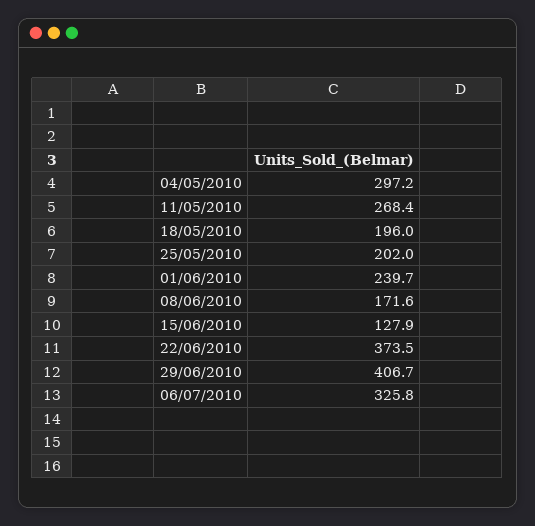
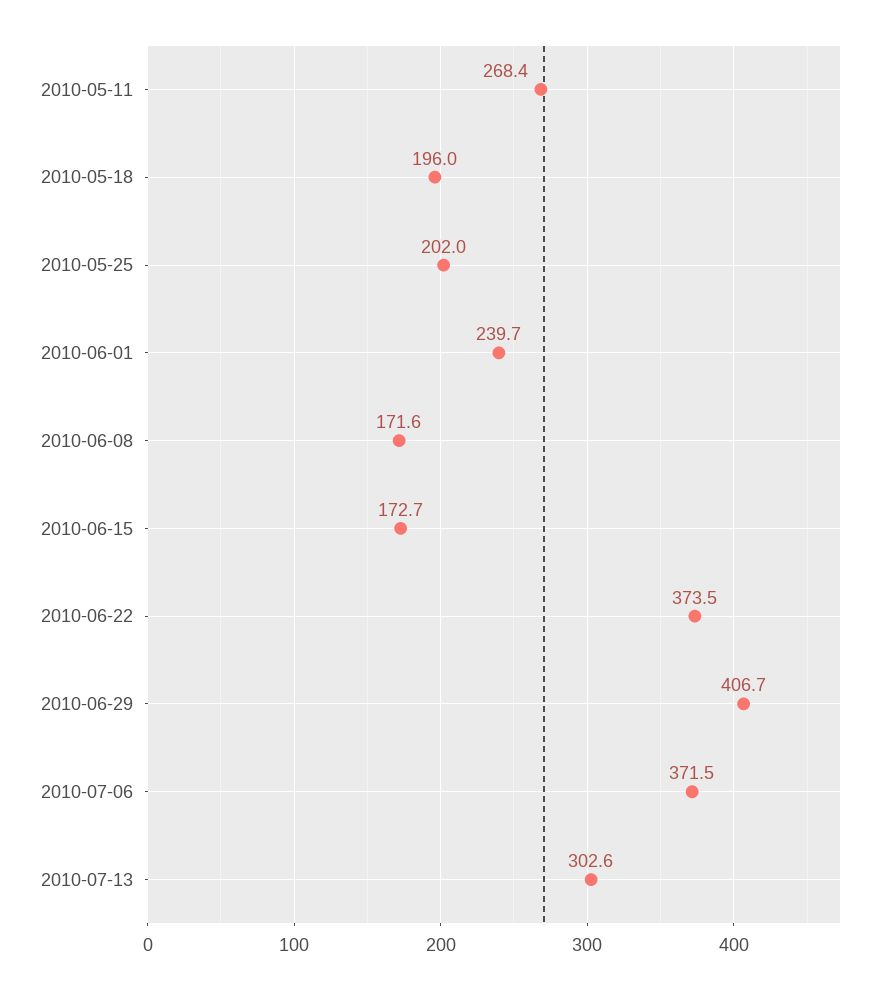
04/05/2010: 297.2 -> none
15/06/2010: 127.9 -> 172.7
06/07/2010: 325.8 -> 371.5
2010-07-13: none -> 302.6

